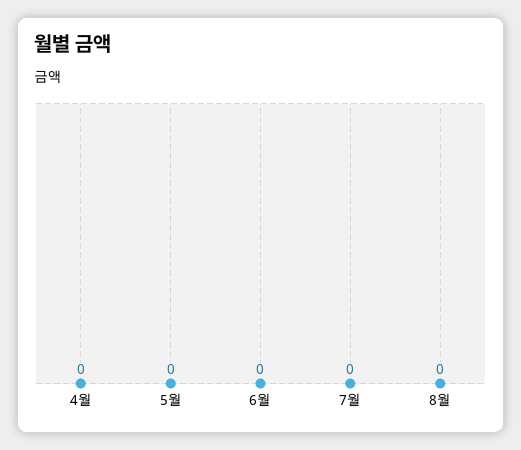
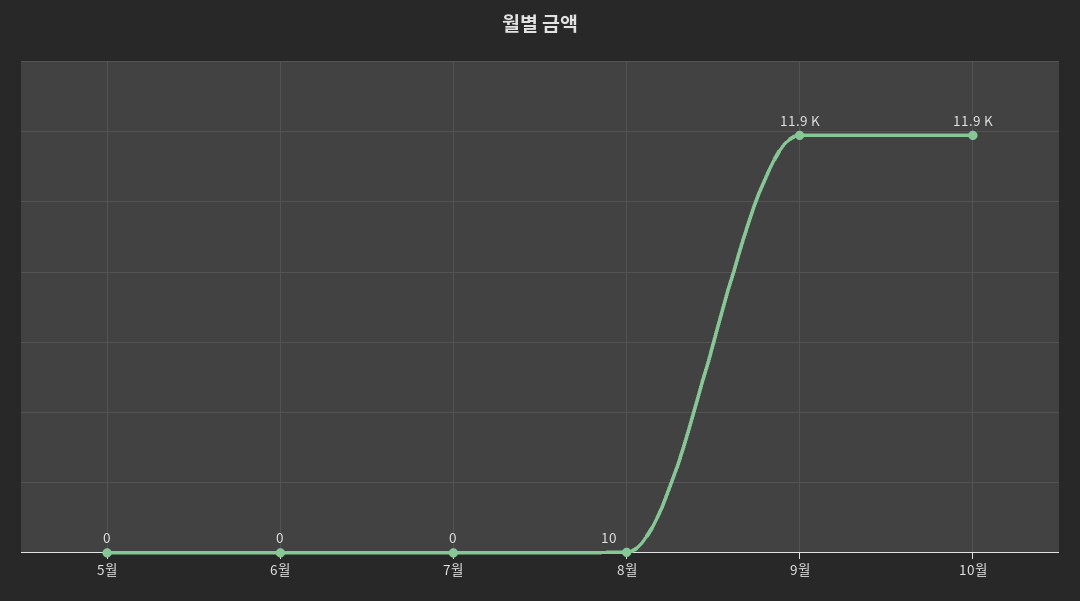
4월: 0 -> none
8월: 0 -> 10
9월: none -> 11900
10월: none -> 11900

